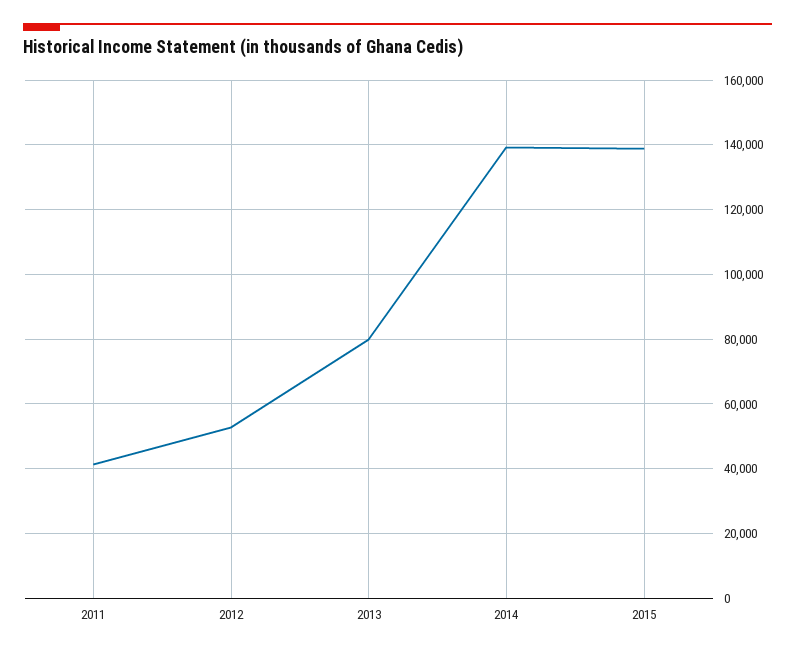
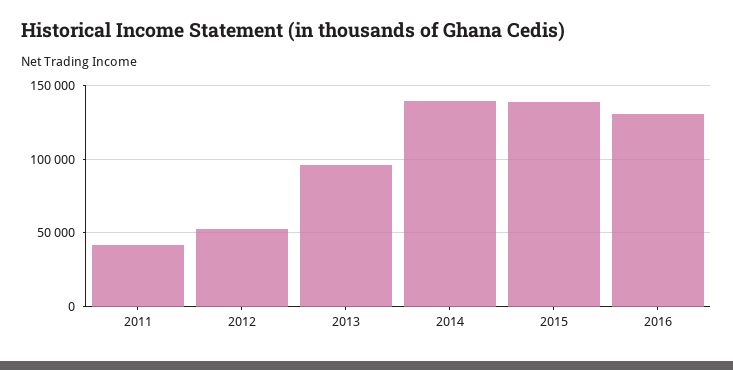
2013: 80000 -> 95000
2016: none -> 130000

